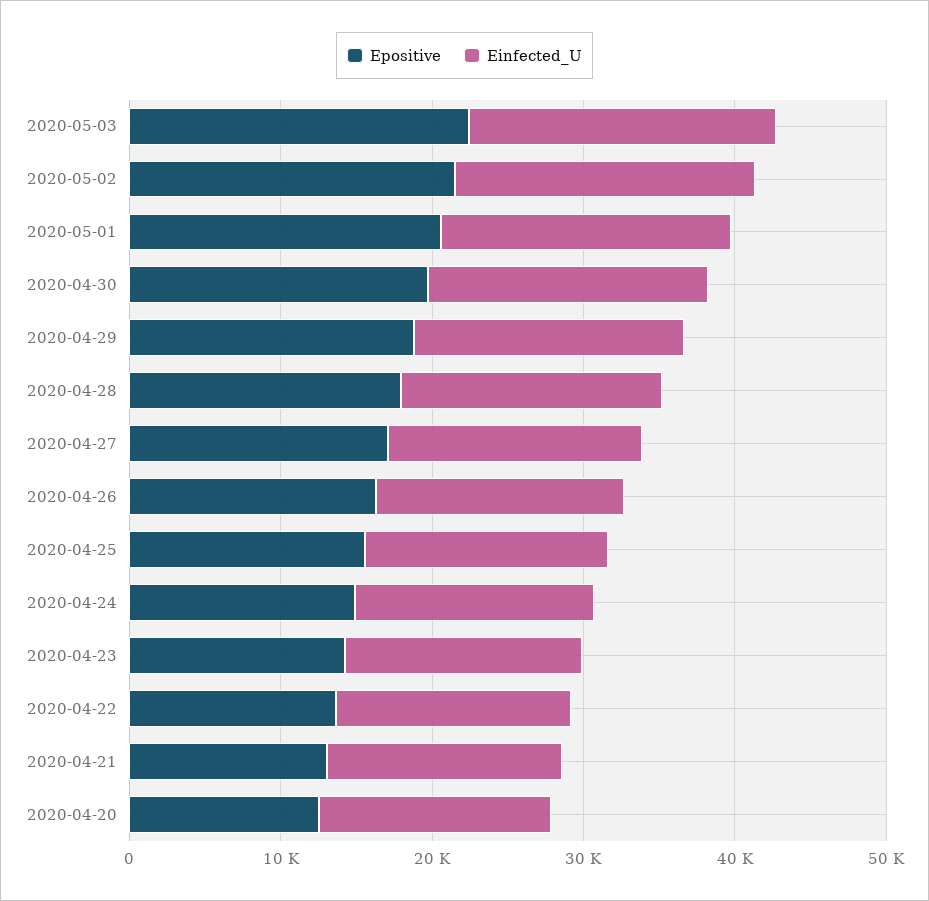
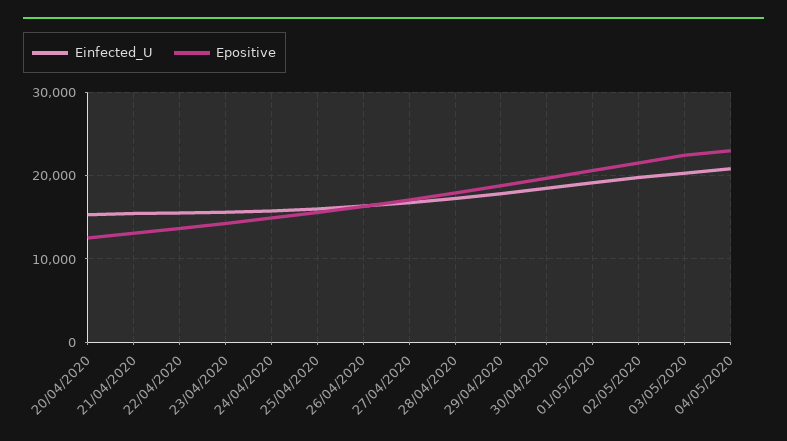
Einfected_U, 04/05/2020: none -> 21000
Epositive, 04/05/2020: none -> 23000

